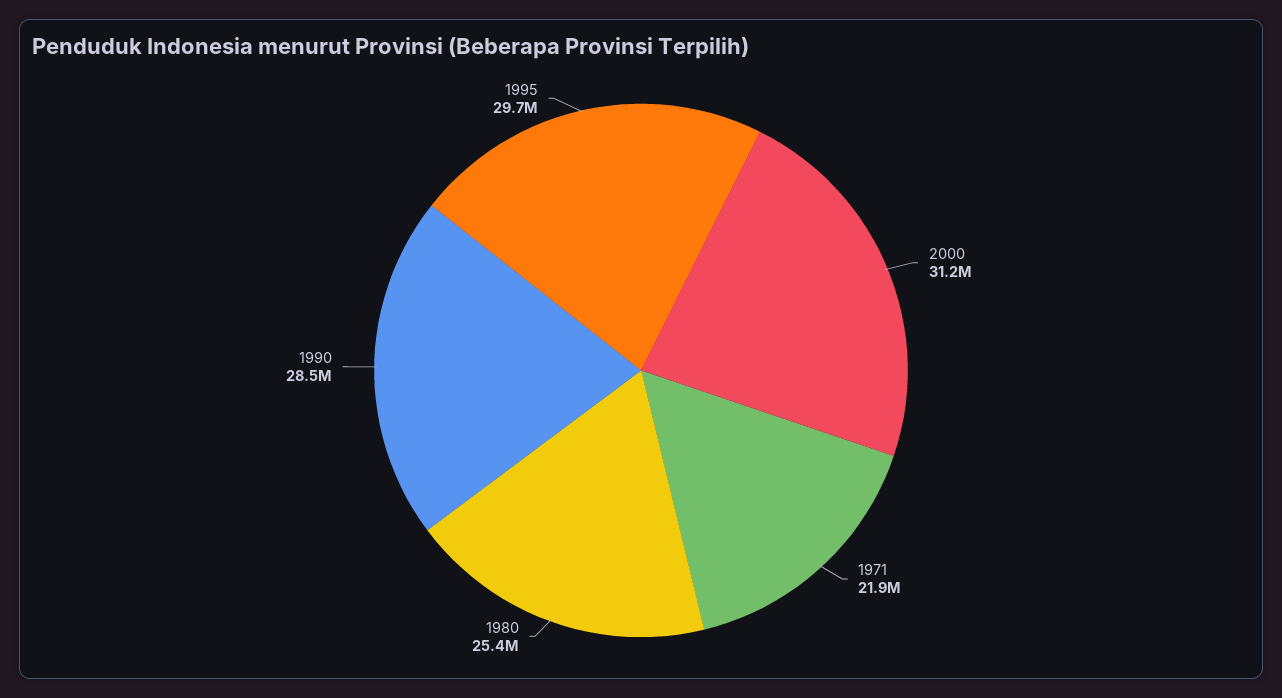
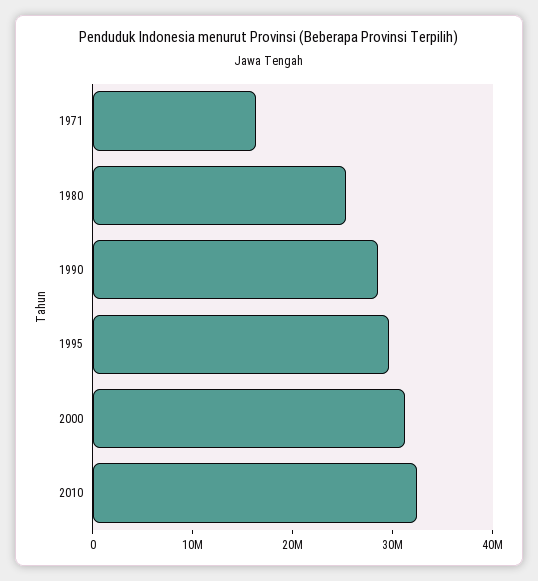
1971: 21900000 -> 16000000
2010: none -> 32000000

